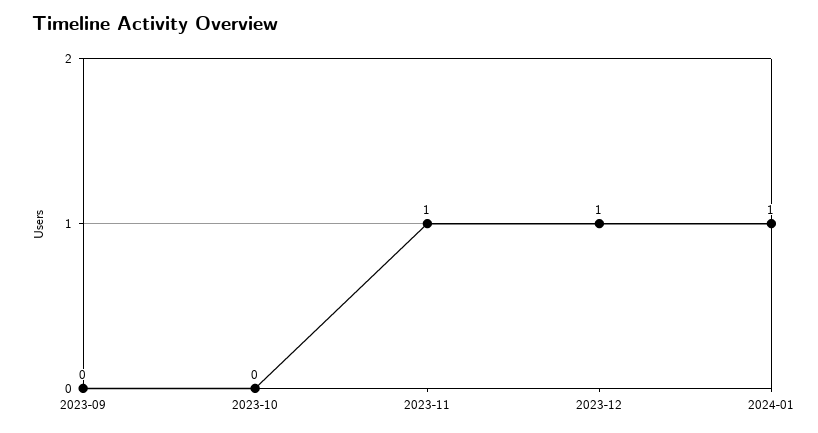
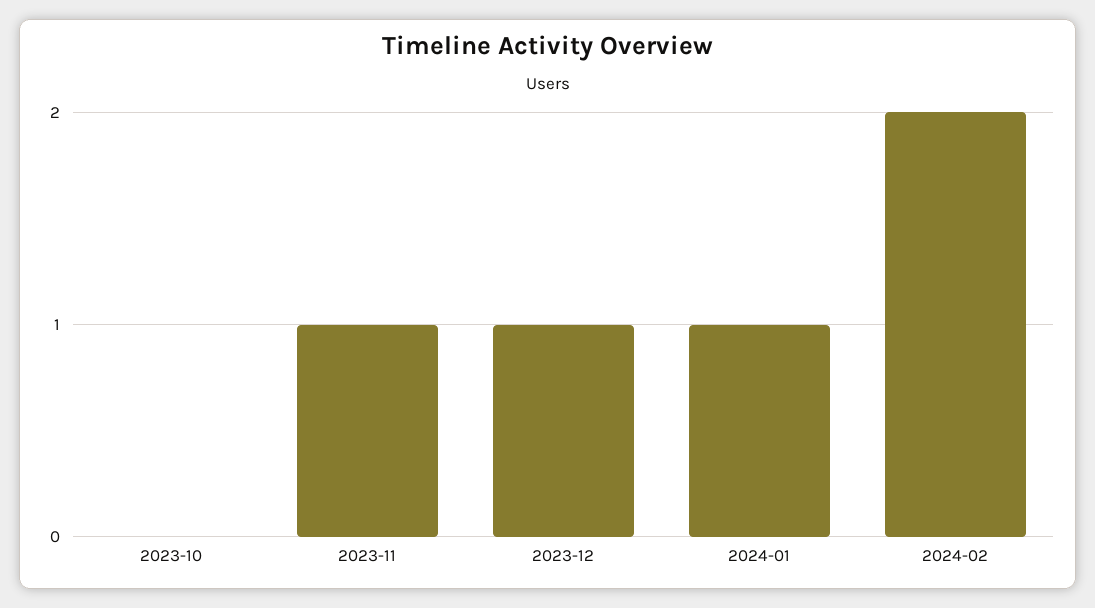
2023-09: 0 -> none
2024-02: none -> 2

